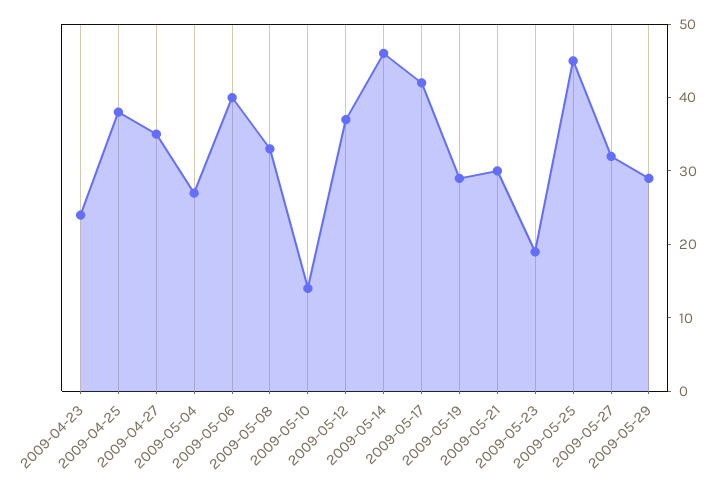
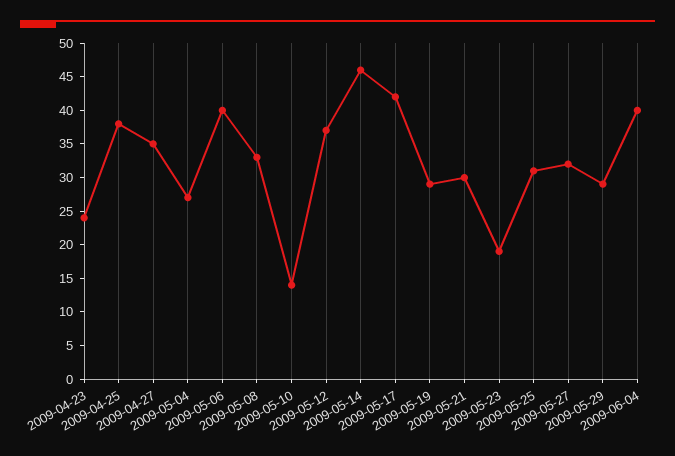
2009-05-25: 45 -> 30
2009-06-04: none -> 40

